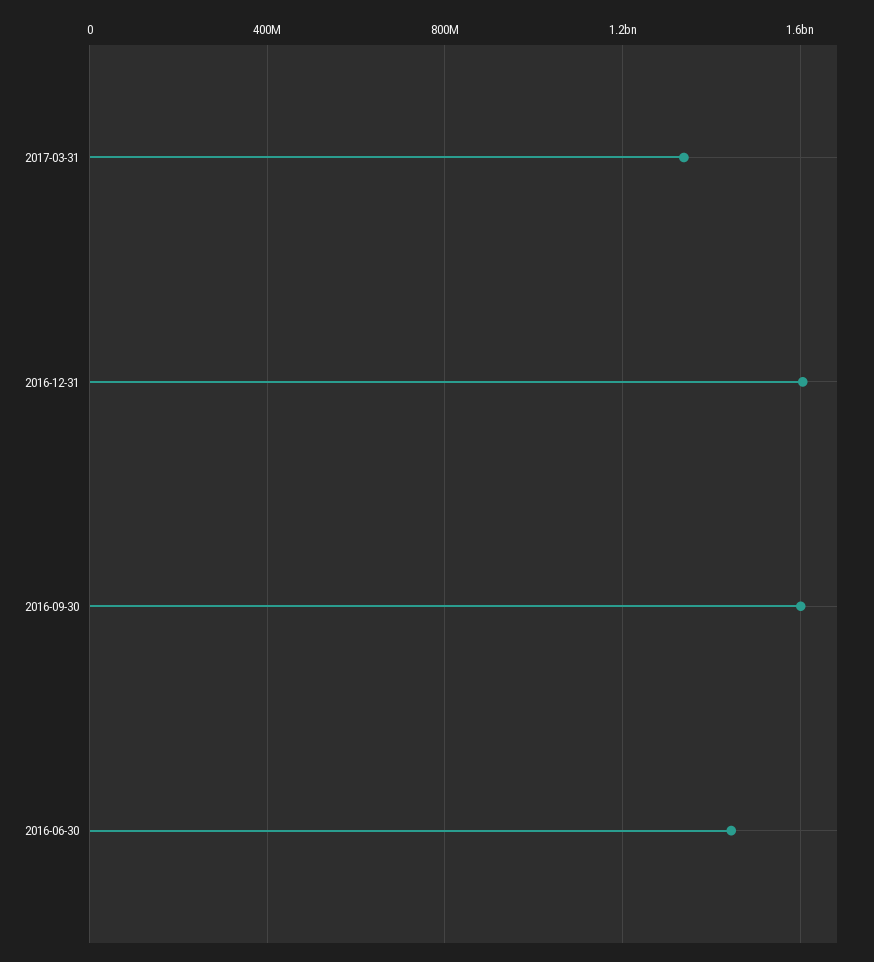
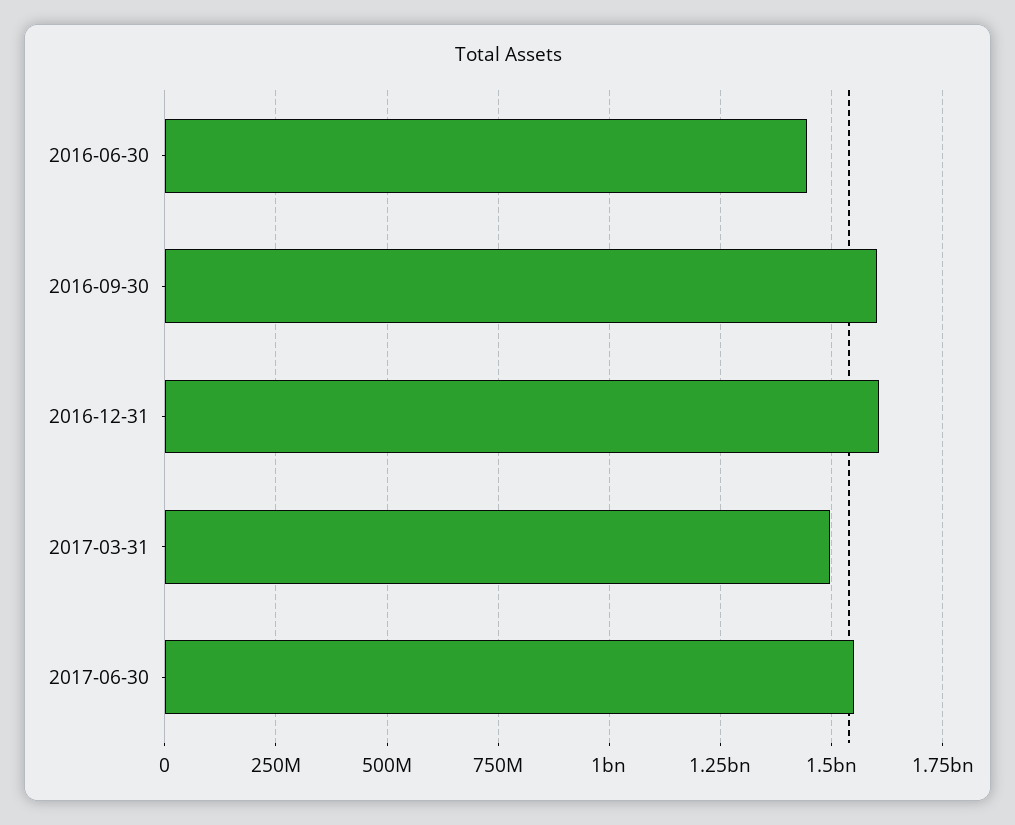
2017-03-31: 1350000000 -> 1500000000
2017-06-30: none -> 1550000000

